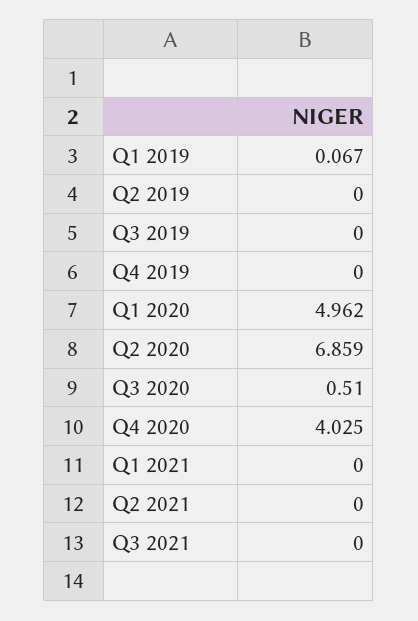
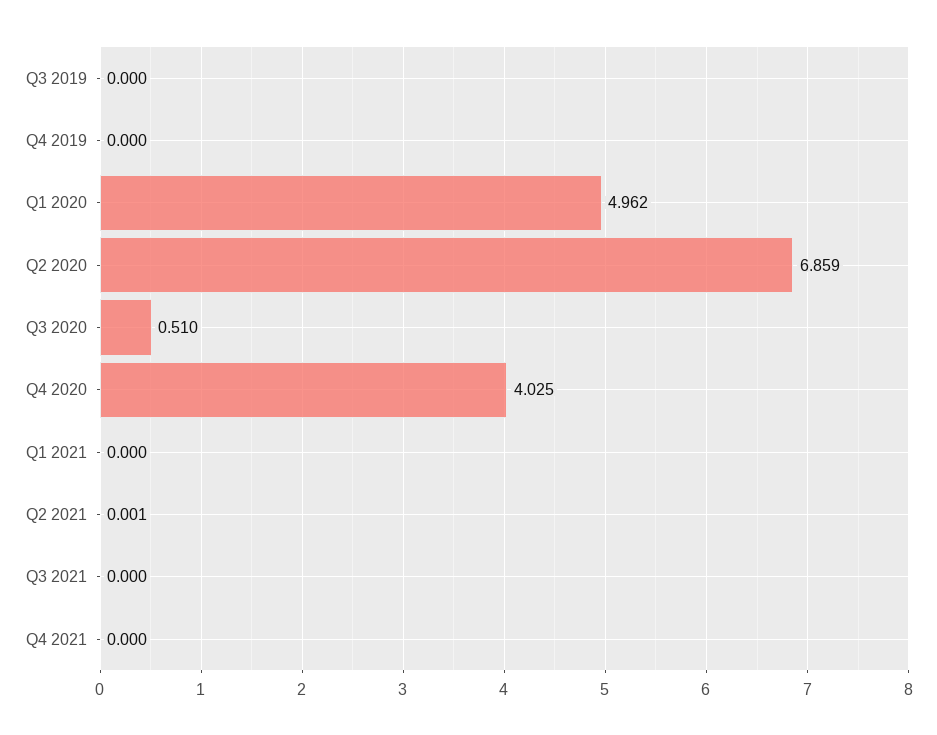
Q1 2019: 0.067 -> none
Q2 2019: 0 -> none
Q2 2021: 0 -> 0.001
Q4 2021: none -> 0

